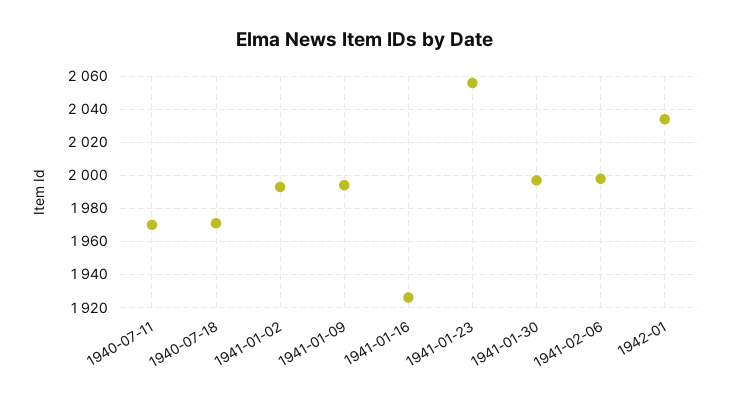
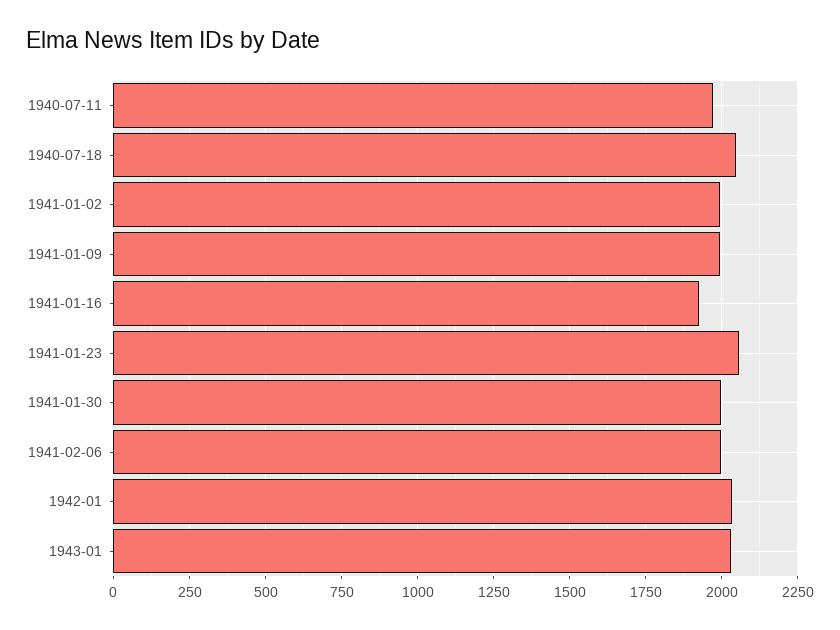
1940-07-18: 1970 -> 2050
1943-01: none -> 2025

